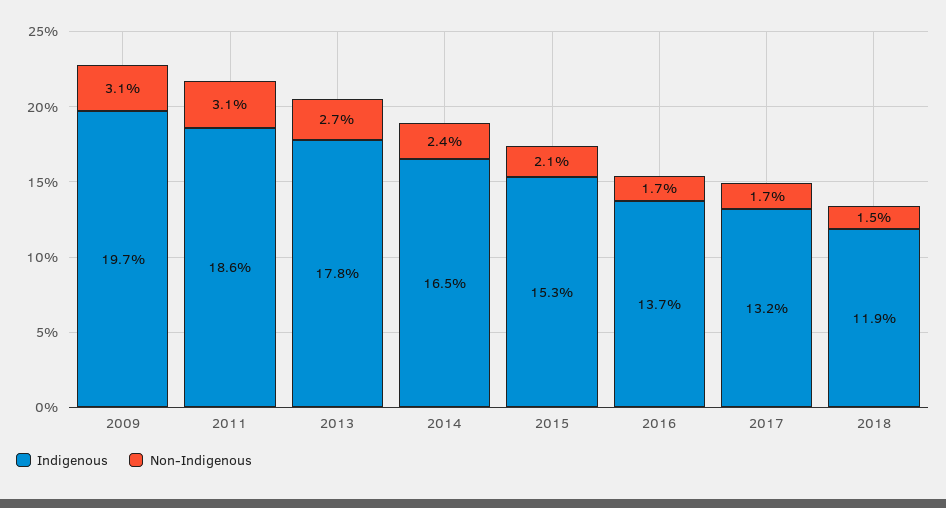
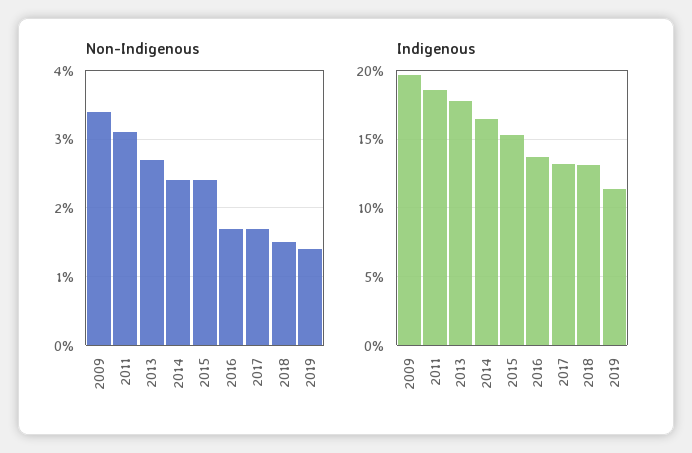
Non-Indigenous, 2009: 3.1 -> 3.4
Non-Indigenous, 2015: 2.1 -> 2.4
Indigenous, 2018: 11.9 -> 13
Non-Indigenous, 2019: none -> 1.4
Indigenous, 2019: none -> 11.5

